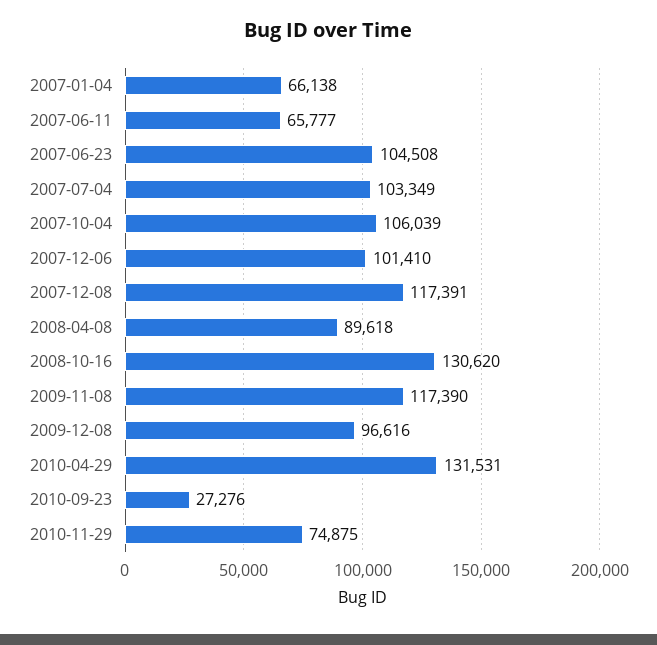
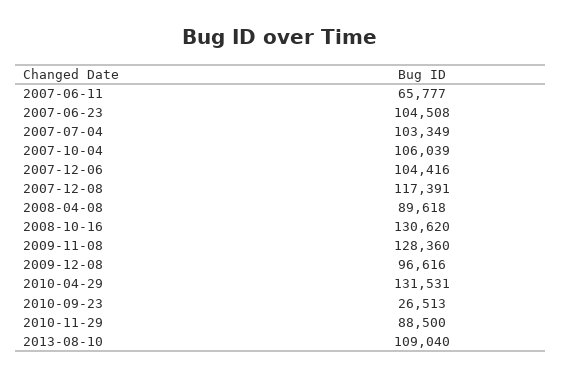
2007-01-04: 66138 -> none
2007-12-06: 101410 -> 104416
2009-11-08: 117390 -> 128360
2010-09-23: 27276 -> 26513
2010-11-29: 74875 -> 88500
2013-08-10: none -> 109040

